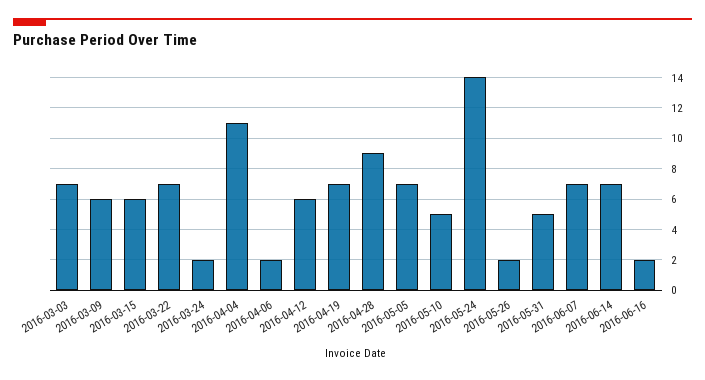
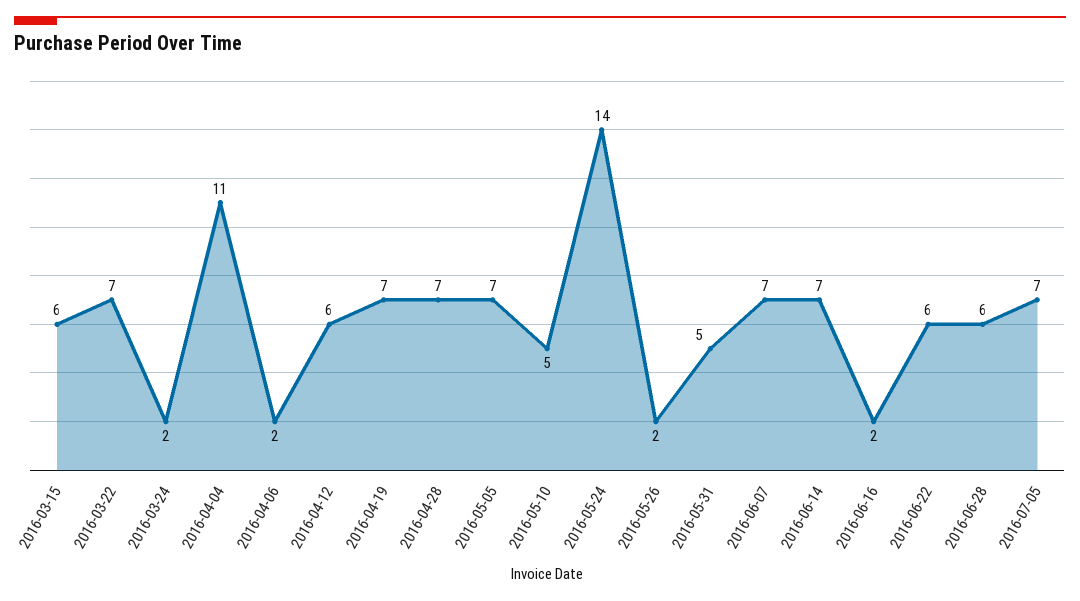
2016-03-03: 7 -> none
2016-03-09: 6 -> none
2016-04-28: 9 -> 7
2016-06-22: none -> 6
2016-06-28: none -> 6
2016-07-05: none -> 7

